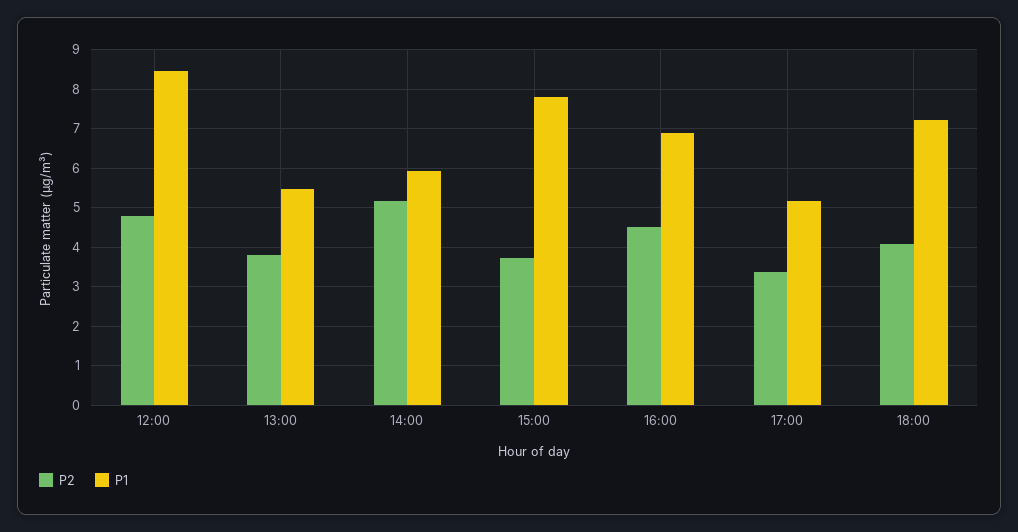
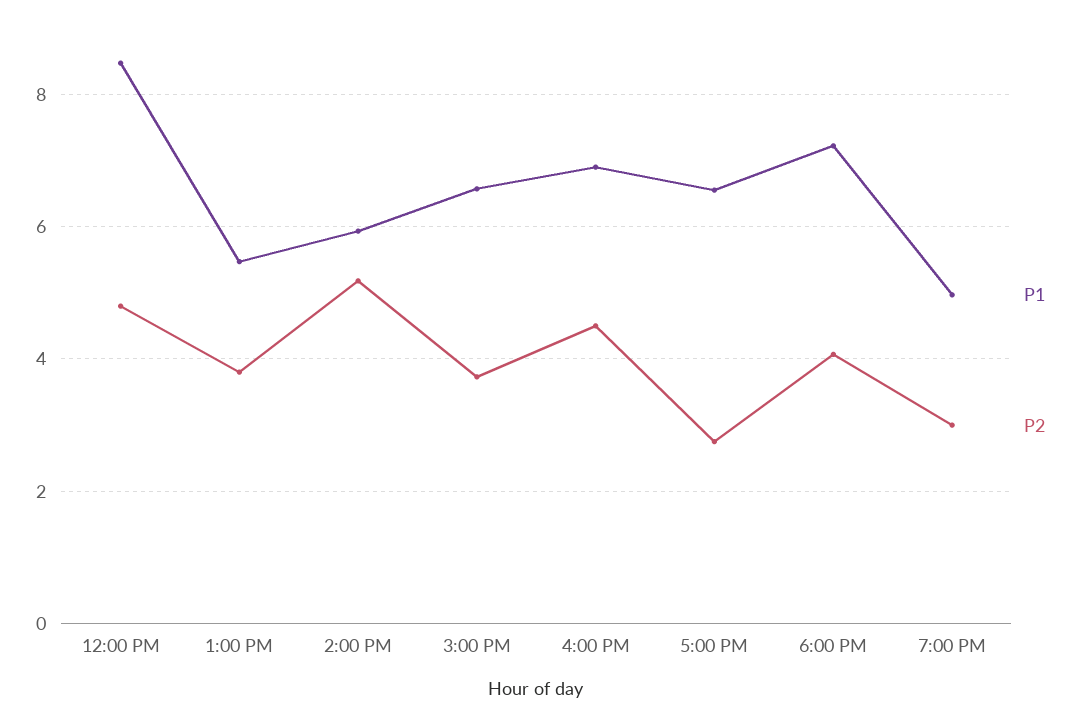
P1, 15:00: 7.8 -> 6.6
P2, 17:00: 3.4 -> 2.8
P1, 17:00: 5.2 -> 6.6
P1, 7:00 PM: none -> 5
P2, 7:00 PM: none -> 3

